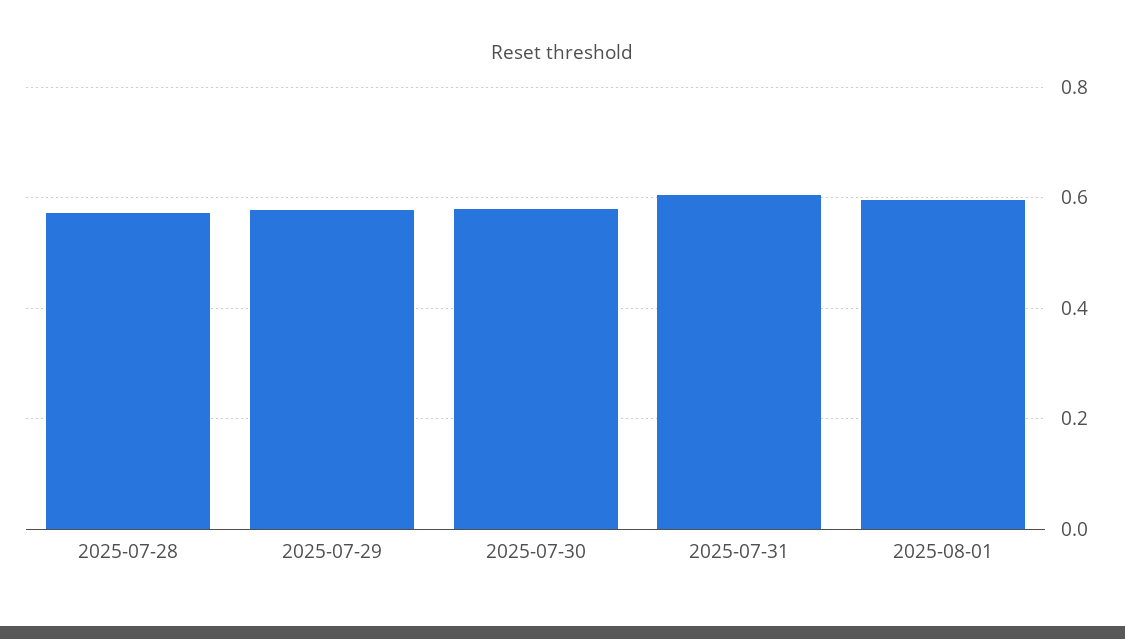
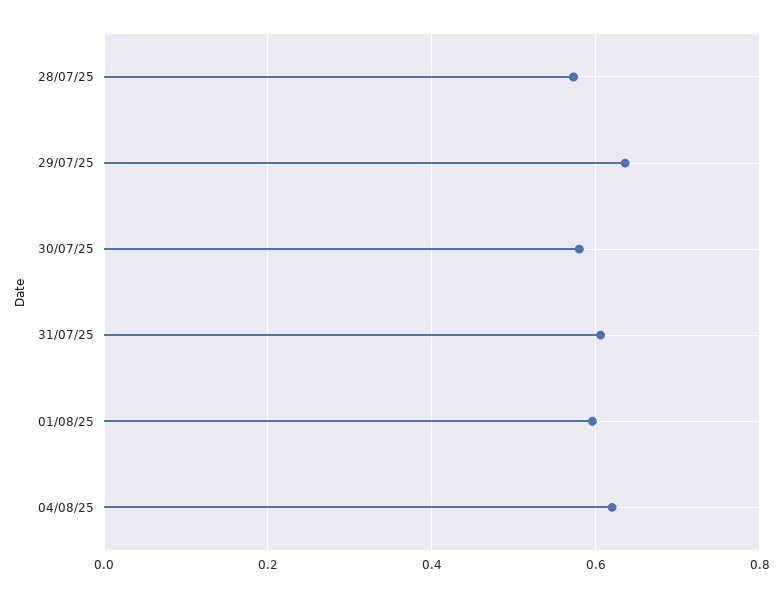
2025-07-29: 0.58 -> 0.64
04/08/25: none -> 0.62

